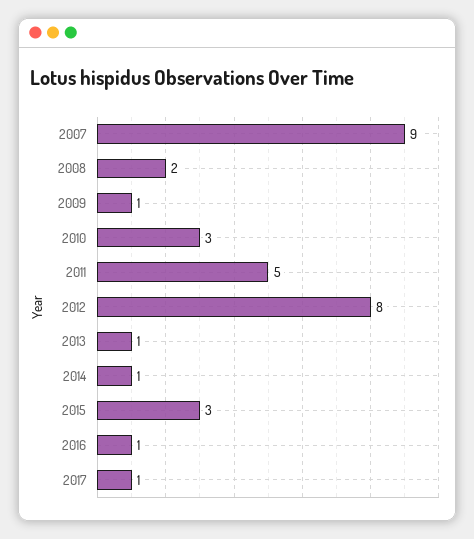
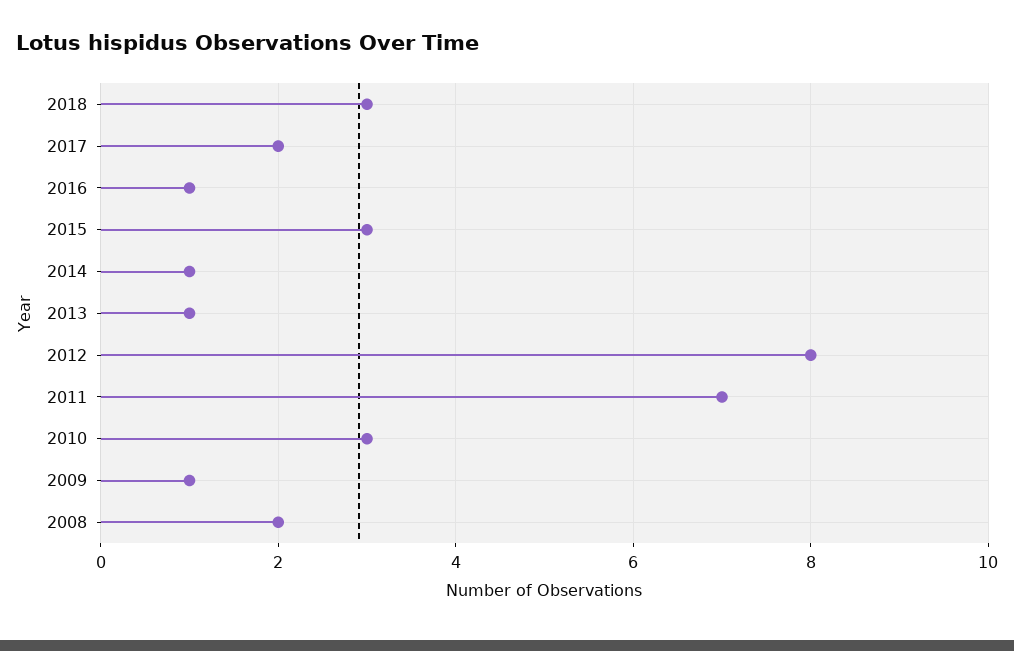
2007: 9 -> none
2011: 5 -> 7
2017: 1 -> 2
2018: none -> 3

